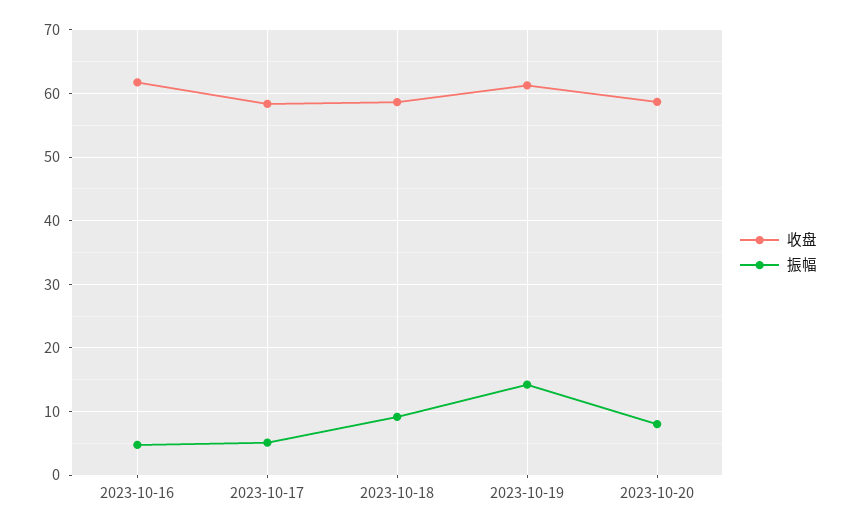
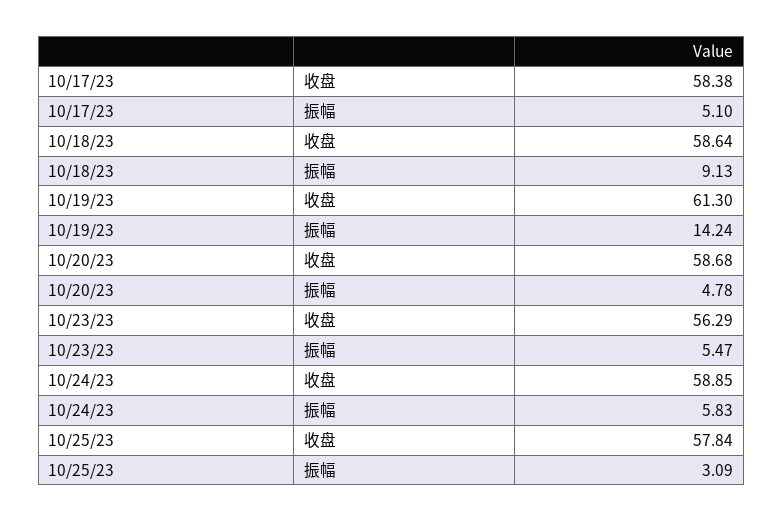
收盘, 2023-10-16: 62 -> none
振幅, 2023-10-16: 5 -> none
振幅, 2023-10-20: 8 -> 4.78
收盘, 10/23/23: none -> 56.29
振幅, 10/23/23: none -> 5.47
收盘, 10/24/23: none -> 58.85
振幅, 10/24/23: none -> 5.83
收盘, 10/25/23: none -> 57.84
振幅, 10/25/23: none -> 3.09

